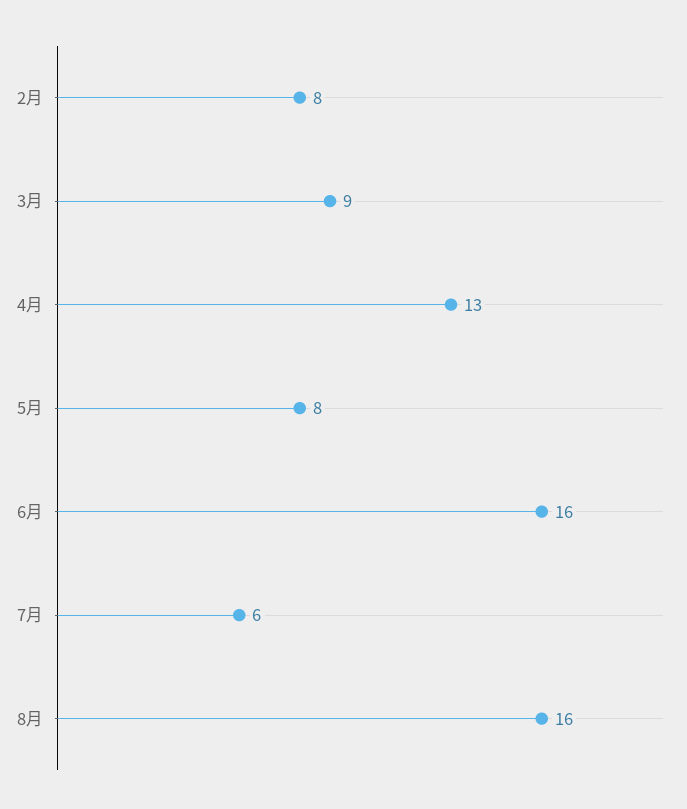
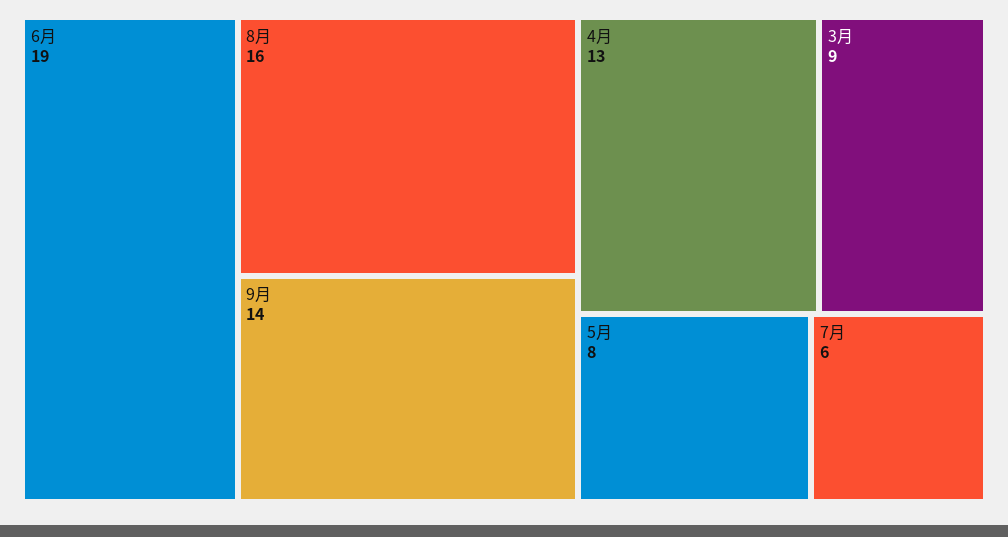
2月: 8 -> none
6月: 16 -> 19
9月: none -> 14

